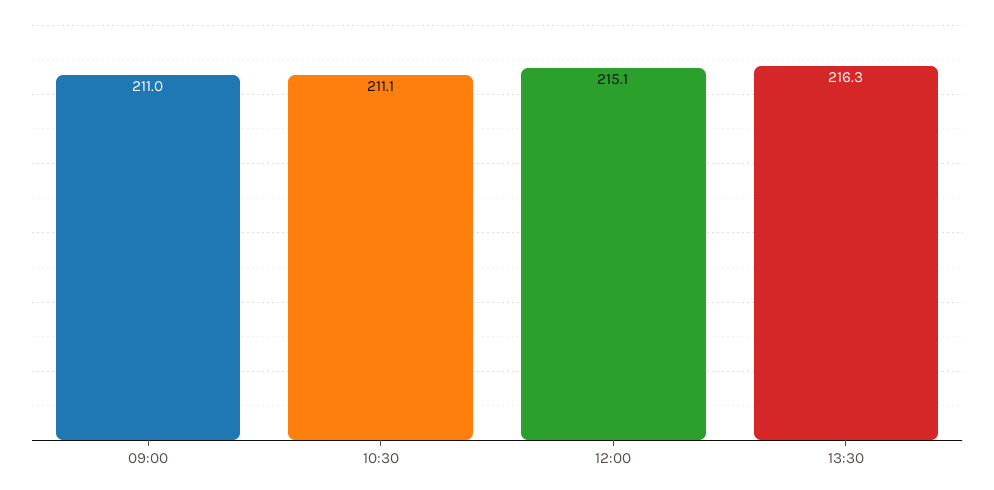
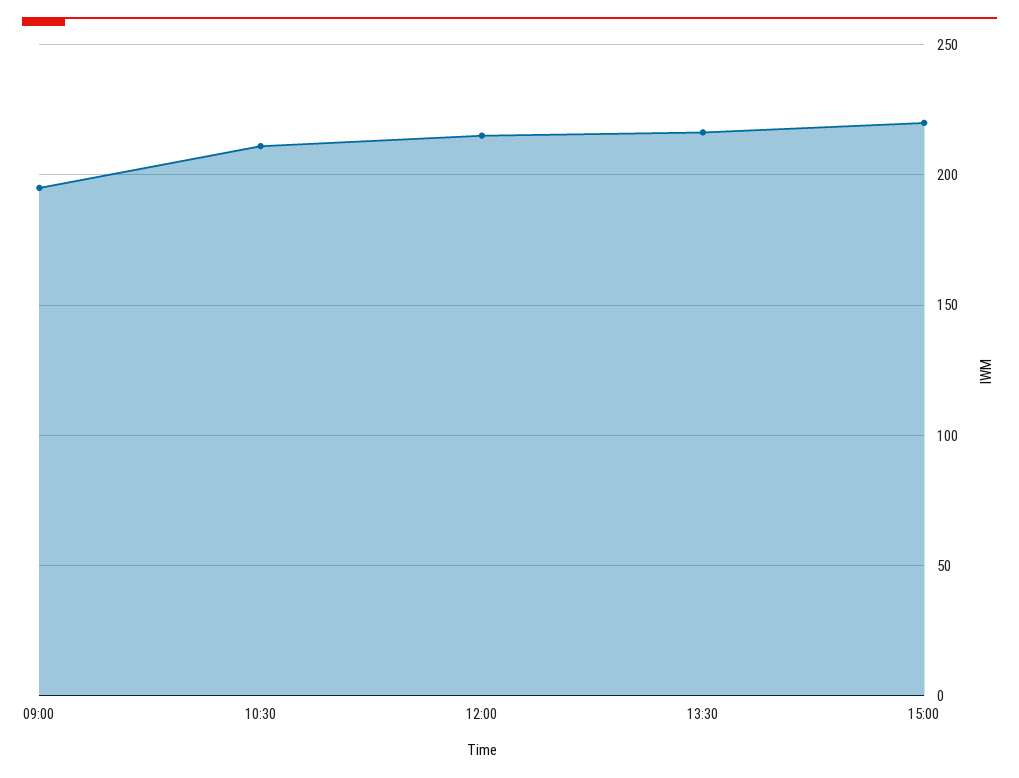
09:00: 211 -> 195
15:00: none -> 220

